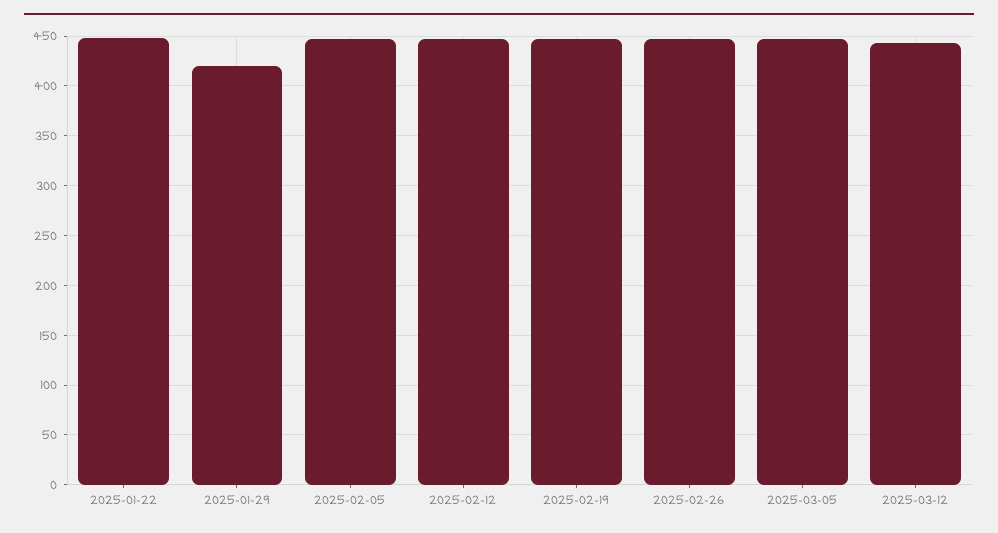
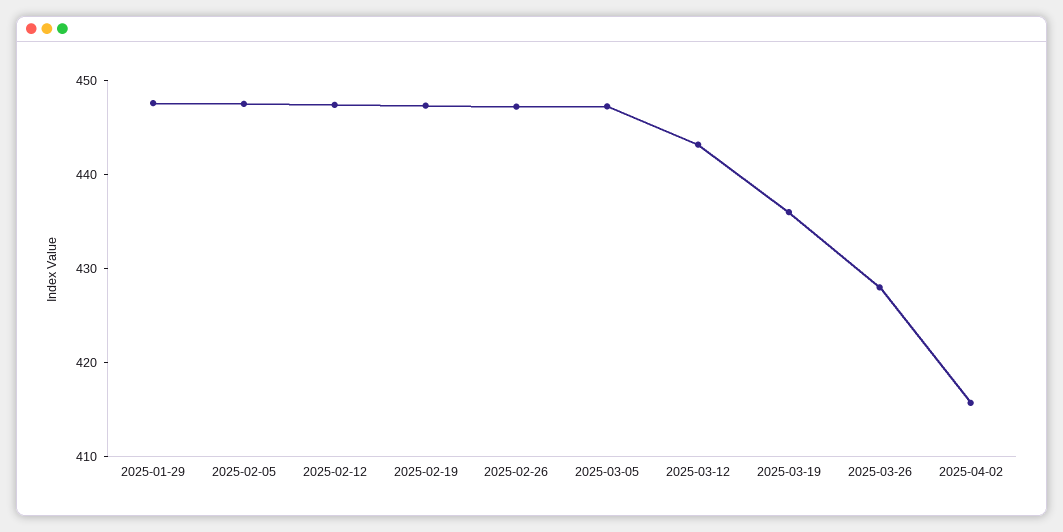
2025-01-22: 450 -> none
2025-01-29: 420 -> 448
2025-03-19: none -> 436
2025-03-26: none -> 428
2025-04-02: none -> 416

